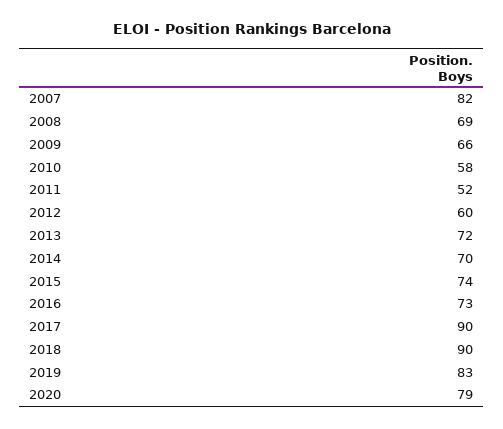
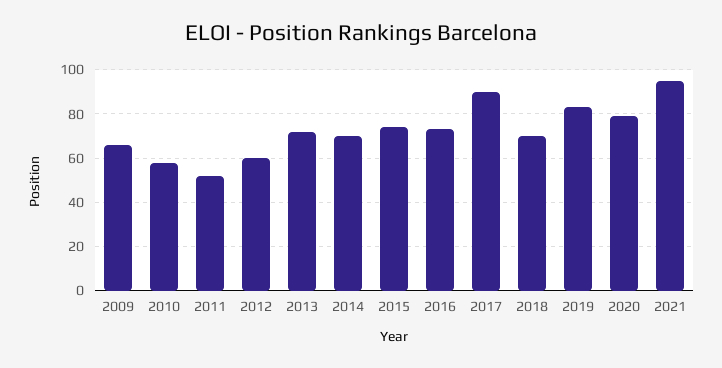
2007: 82 -> none
2008: 69 -> none
2018: 90 -> 70
2021: none -> 95

